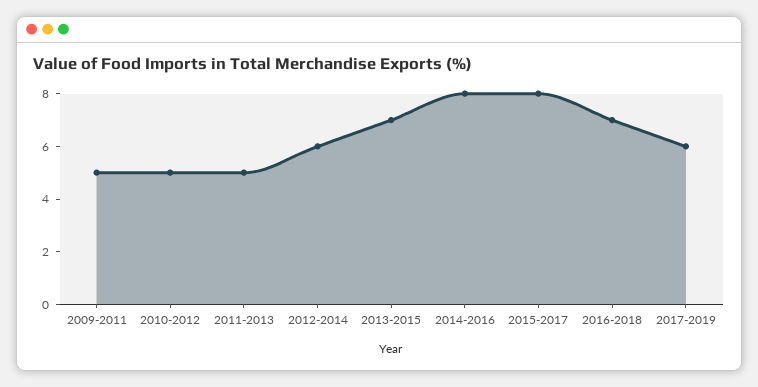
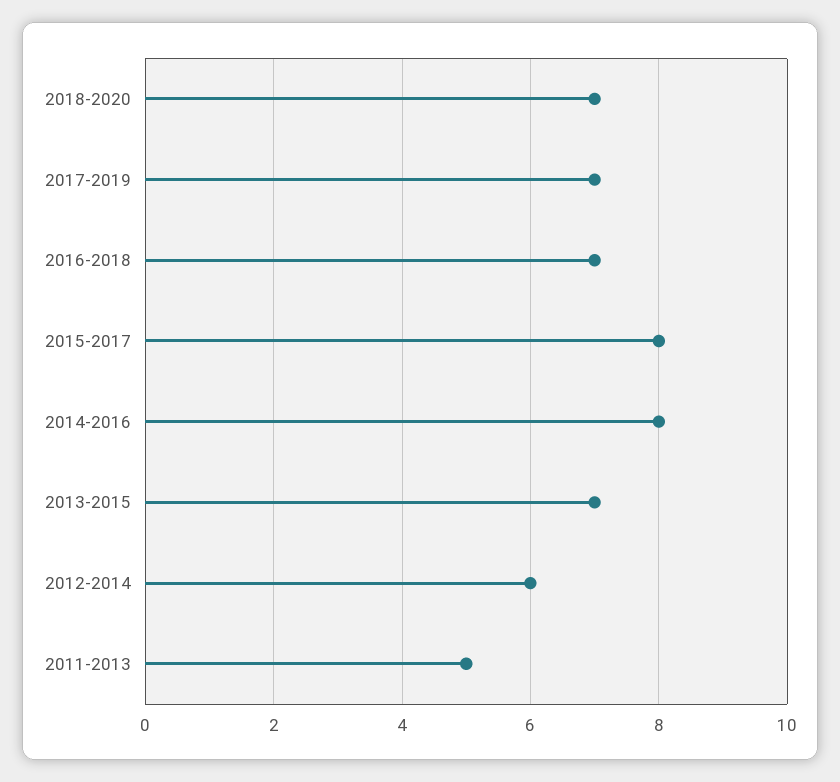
2009-2011: 5 -> none
2010-2012: 5 -> none
2017-2019: 6 -> 7
2018-2020: none -> 7

